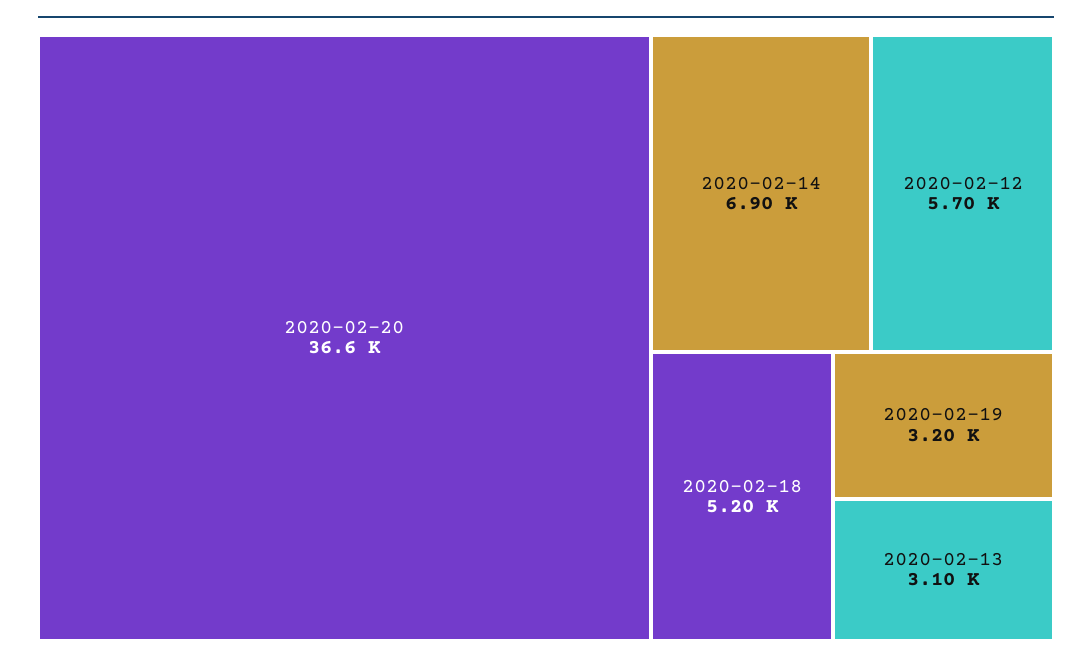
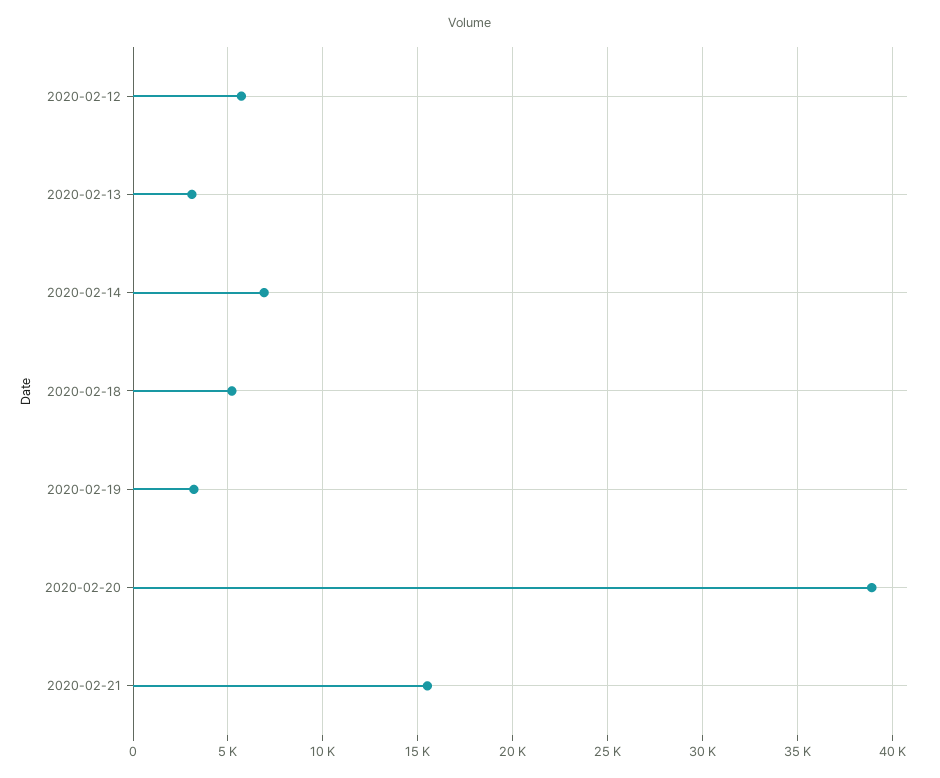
2020-02-20: 36600 -> 39000
2020-02-21: none -> 15500

